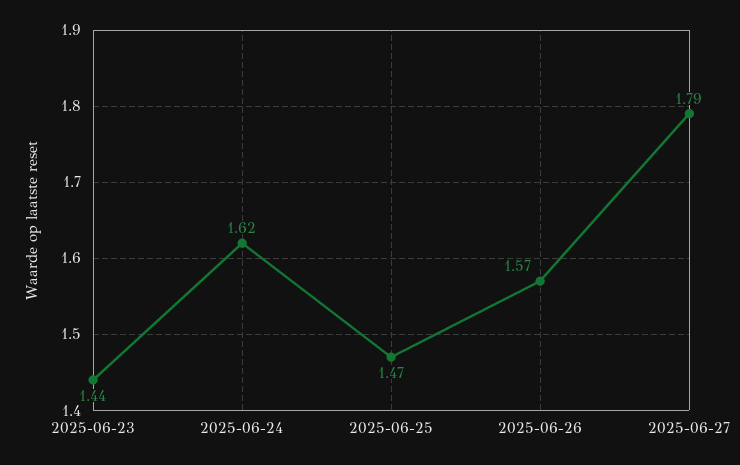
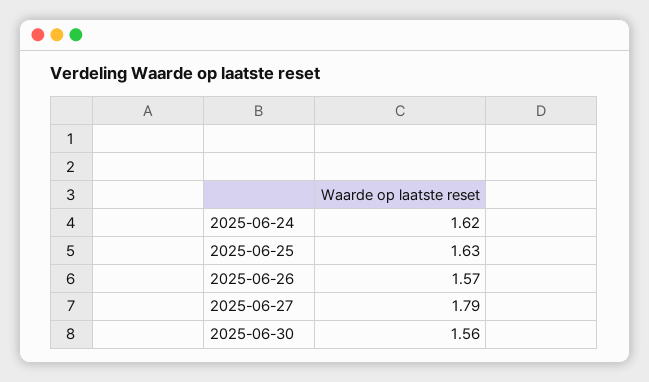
2025-06-23: 1.44 -> none
2025-06-25: 1.47 -> 1.63
2025-06-30: none -> 1.56

